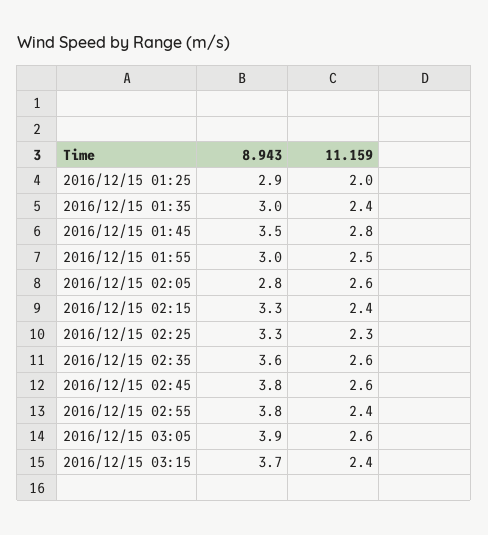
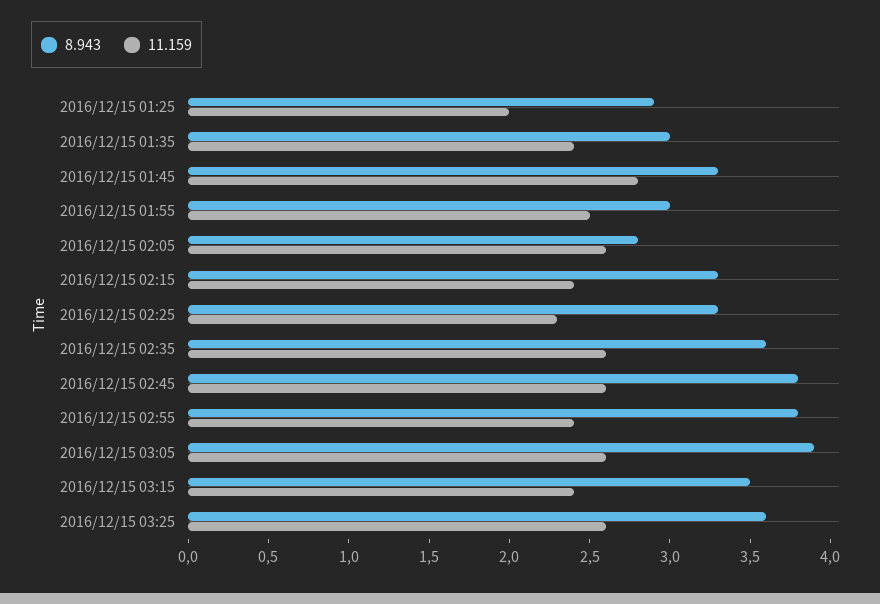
8.943, 2016/12/15 01:45: 3.5 -> 3.3
8.943, 2016/12/15 03:15: 3.7 -> 3.5
8.943, 2016/12/15 03:25: none -> 3.6
11.159, 2016/12/15 03:25: none -> 2.6

